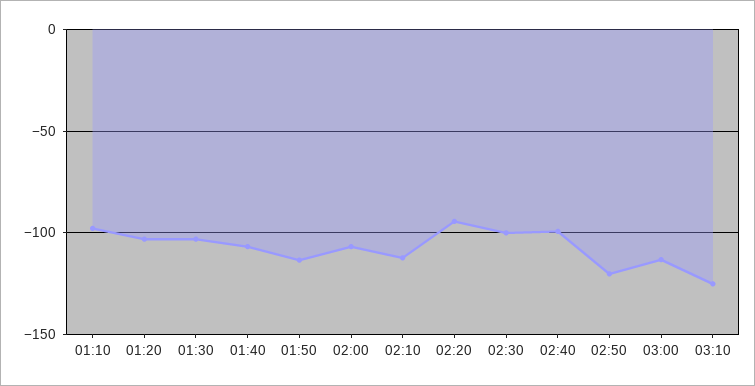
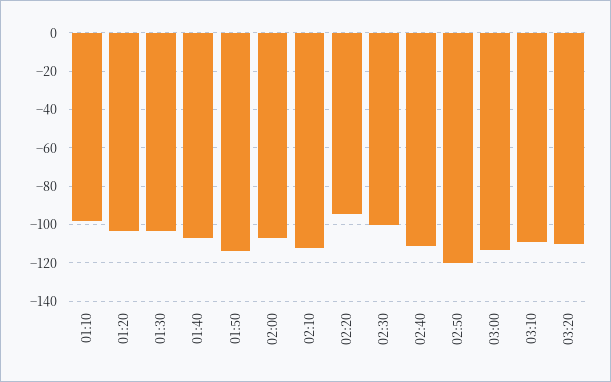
02:40: -100 -> -110
03:10: -125 -> -110
03:20: none -> -110

